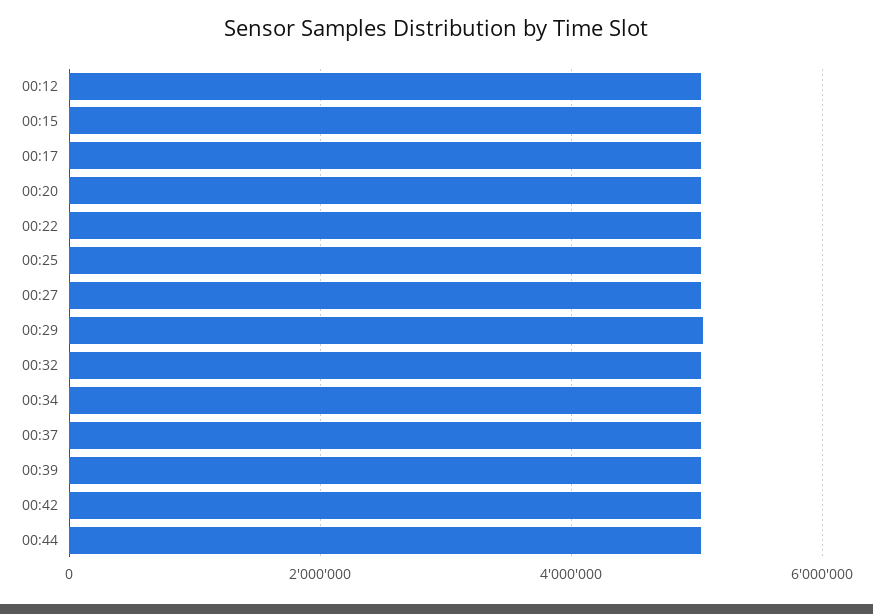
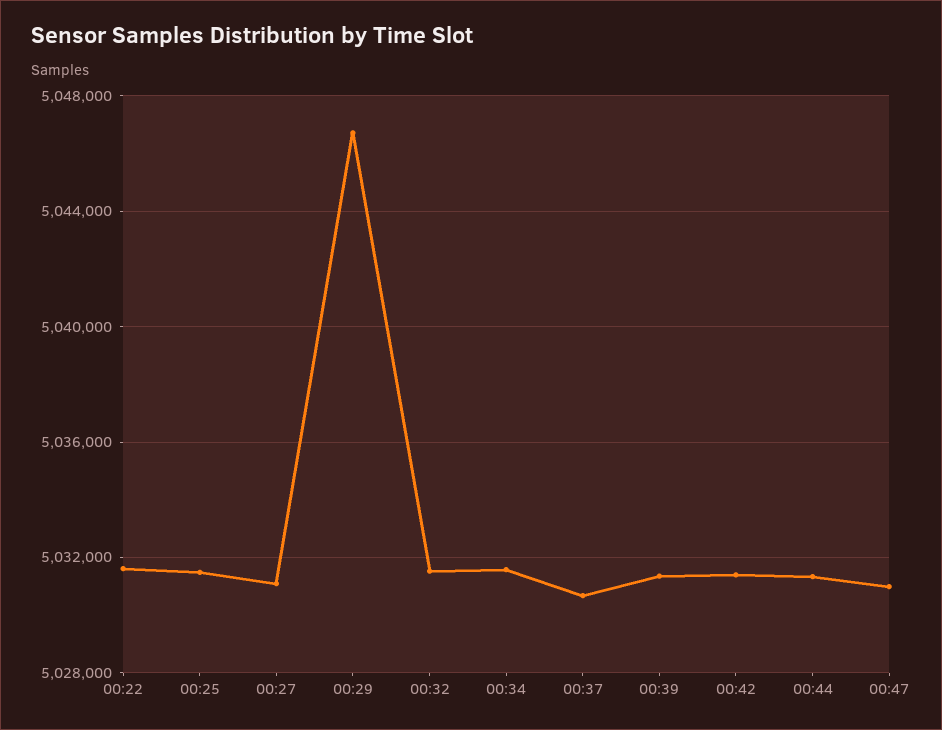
00:12: 5000000 -> none
00:15: 5000000 -> none
00:17: 5000000 -> none
00:20: 5000000 -> none
00:47: none -> 5031000

